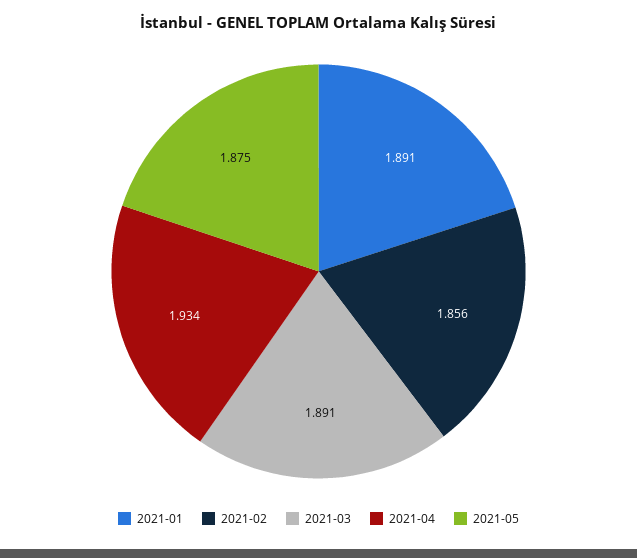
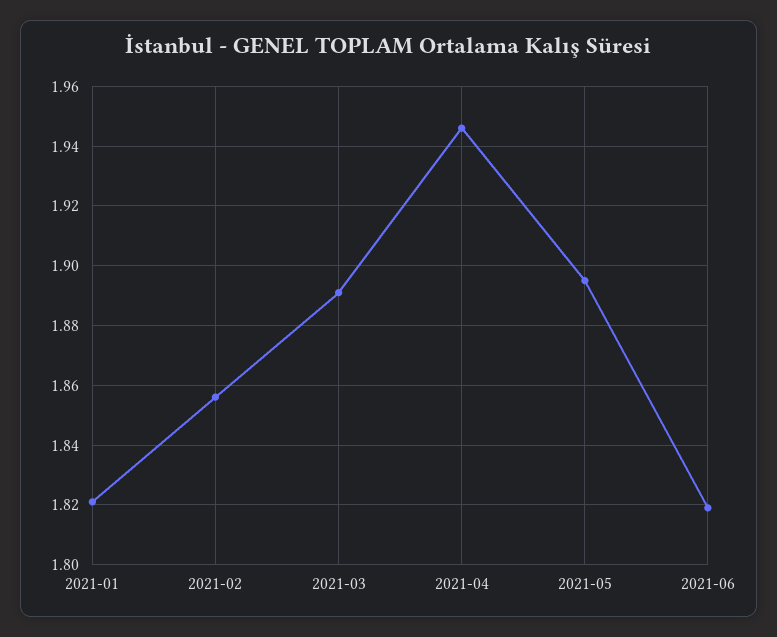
2021-01: 1.891 -> 1.82
2021-04: 1.934 -> 1.945
2021-05: 1.875 -> 1.895
2021-06: none -> 1.82

